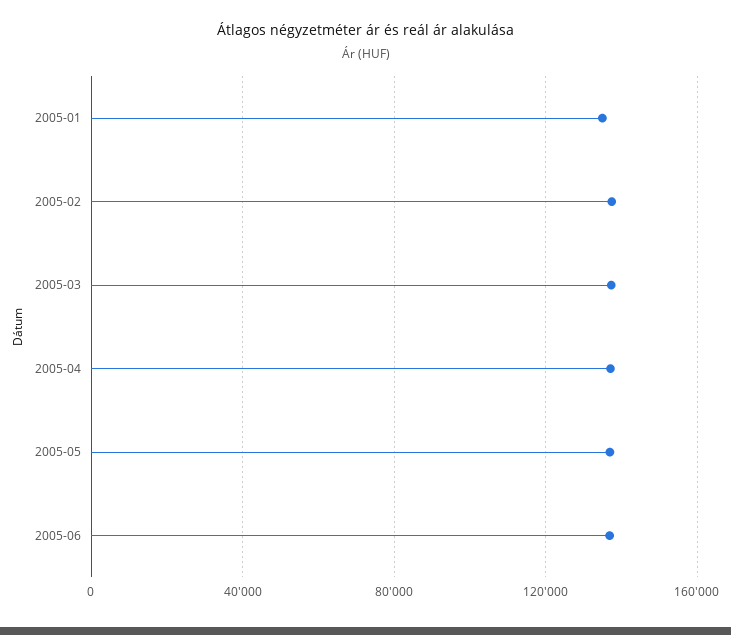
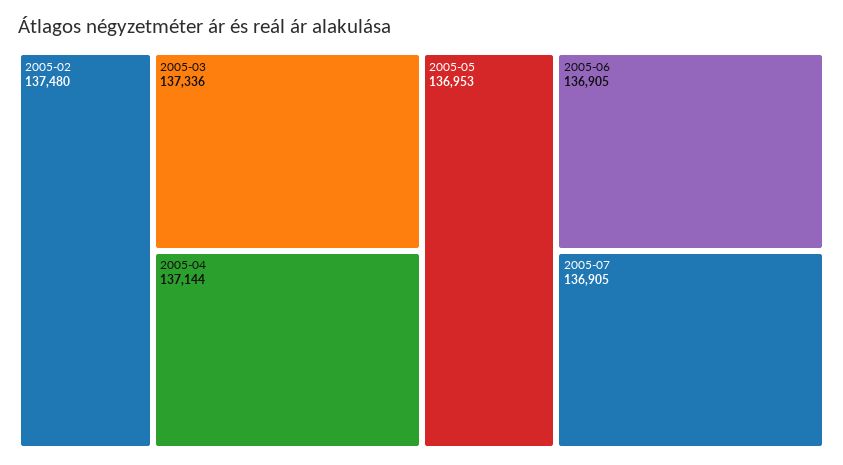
2005-01: 135000 -> none
2005-07: none -> 136905

